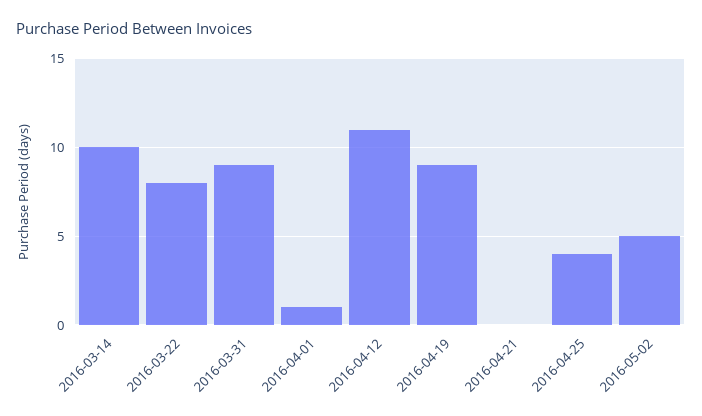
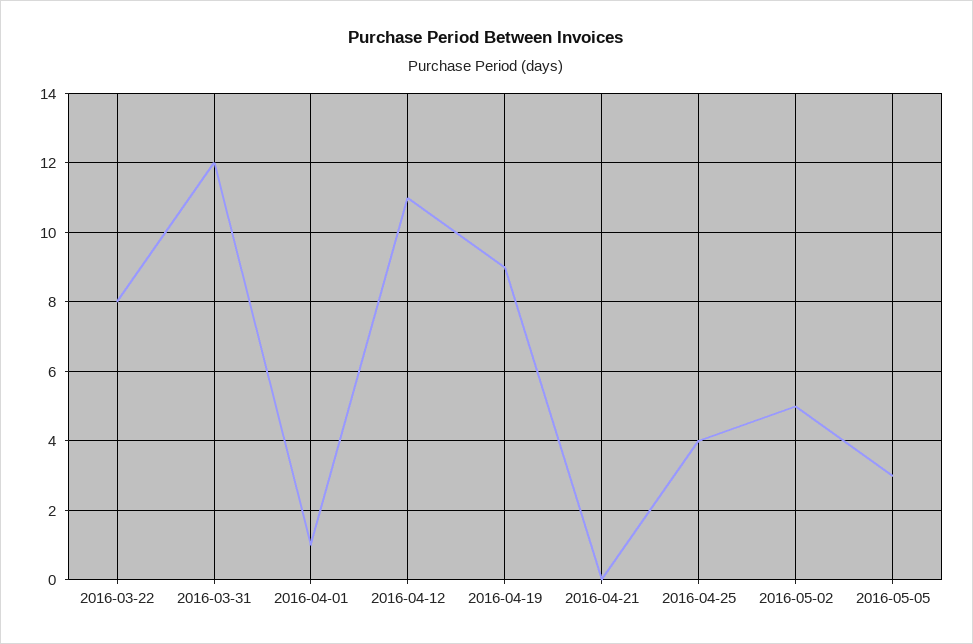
2016-03-14: 10 -> none
2016-03-31: 9 -> 12
2016-05-05: none -> 3

